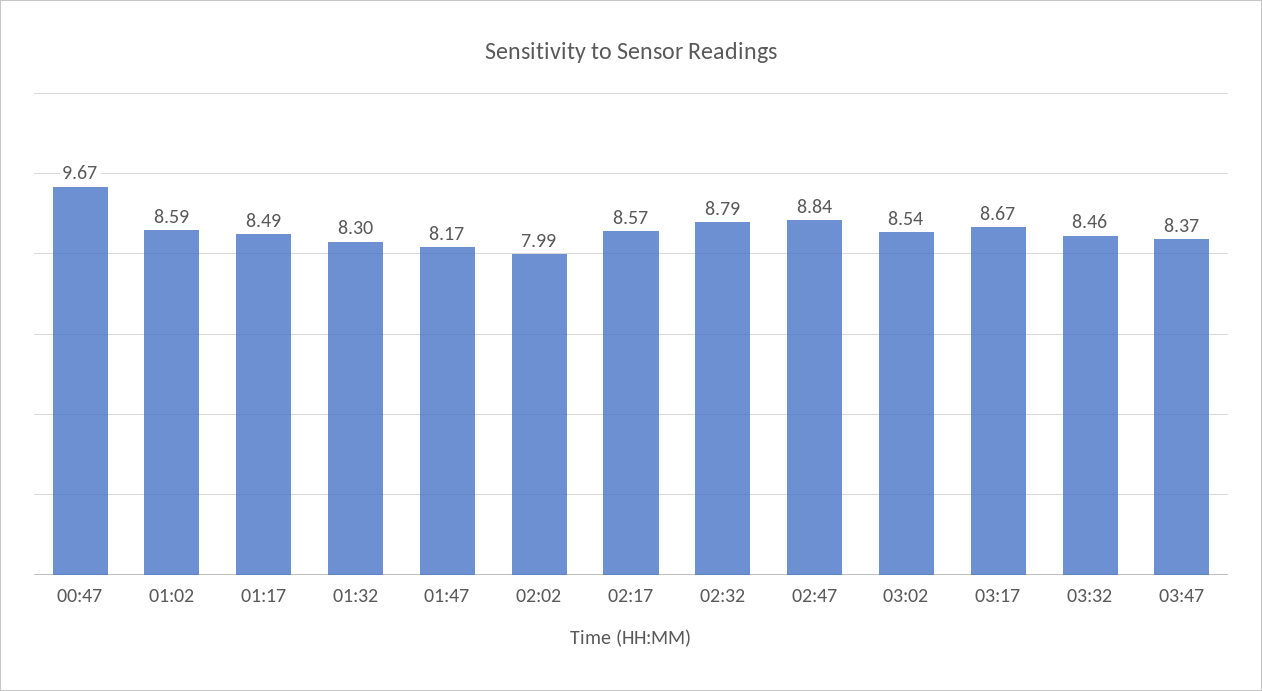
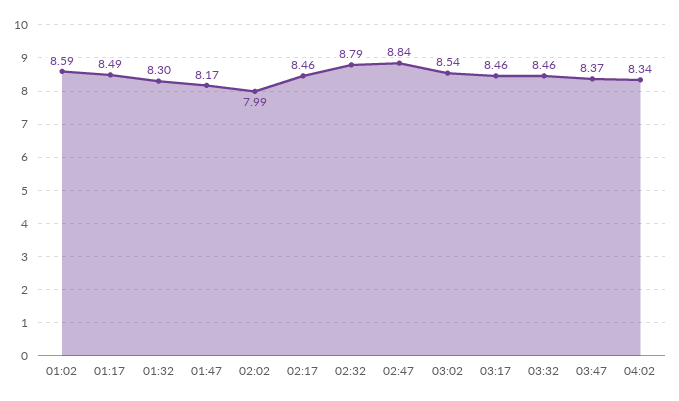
00:47: 9.67 -> none
02:17: 8.57 -> 8.46
03:17: 8.67 -> 8.46
04:02: none -> 8.34

